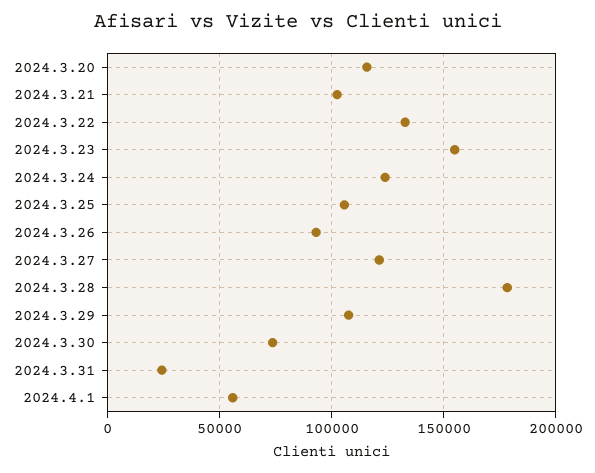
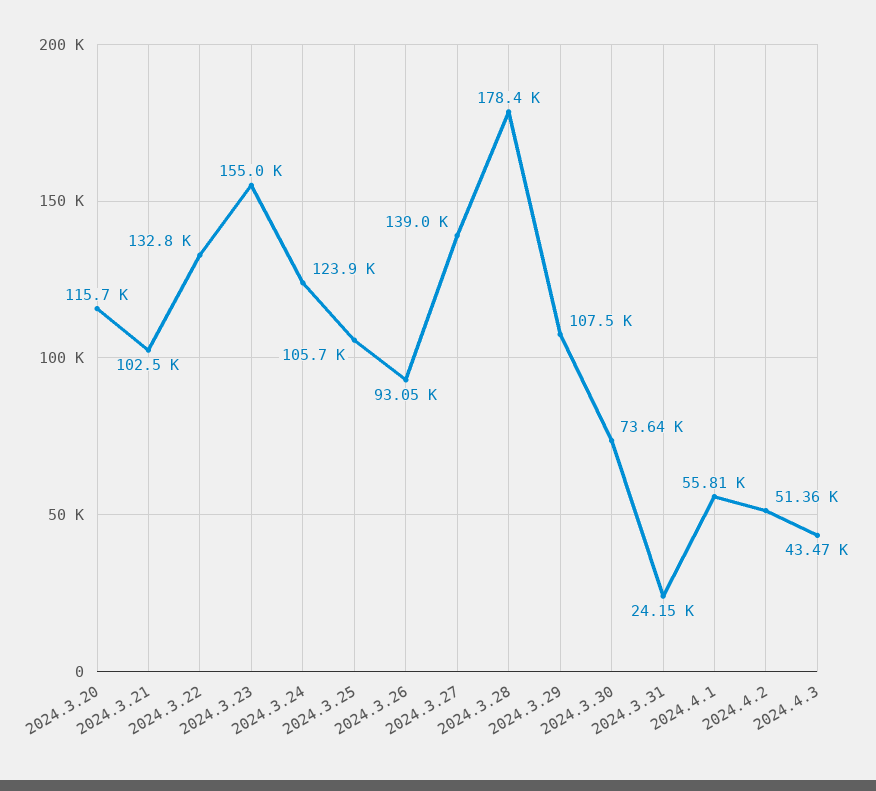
2024.3.27: 120000 -> 139000
2024.4.2: none -> 51360
2024.4.3: none -> 43470

